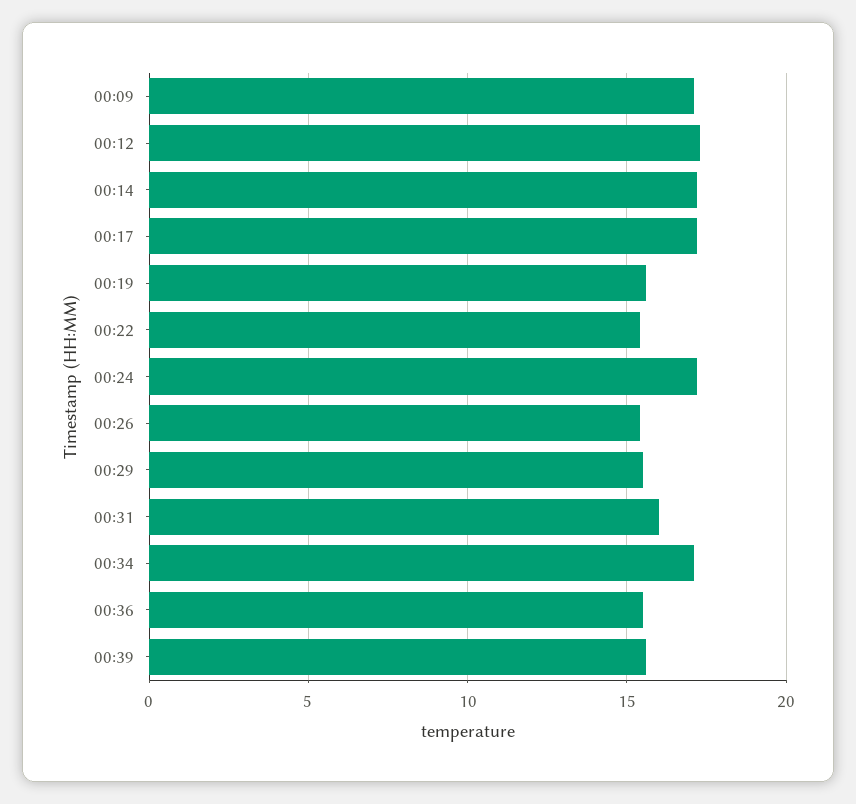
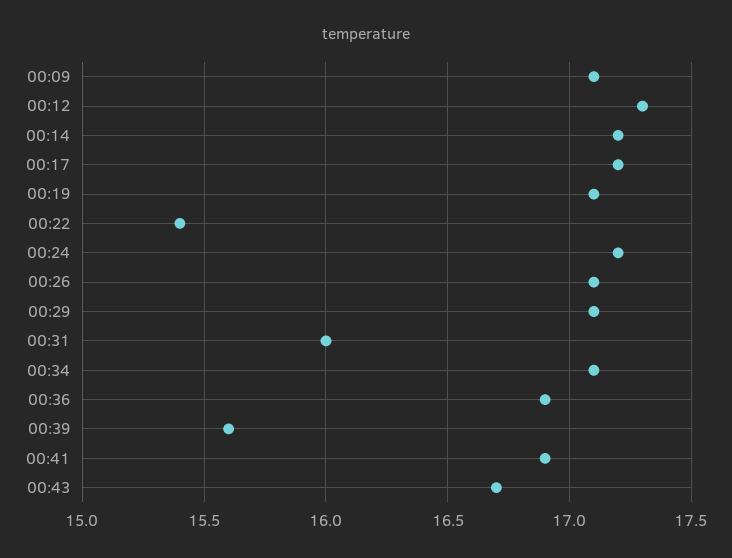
00:19: 15.5 -> 17.1
00:26: 15.5 -> 17.1
00:29: 15.5 -> 17.1
00:36: 15.5 -> 16.9
00:41: none -> 16.9
00:43: none -> 16.7

